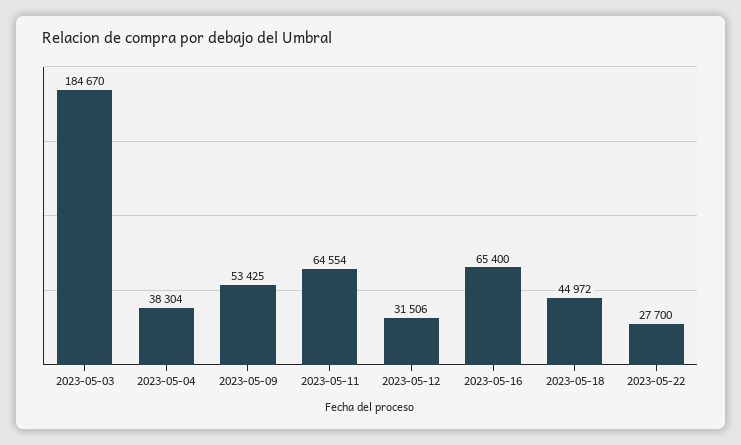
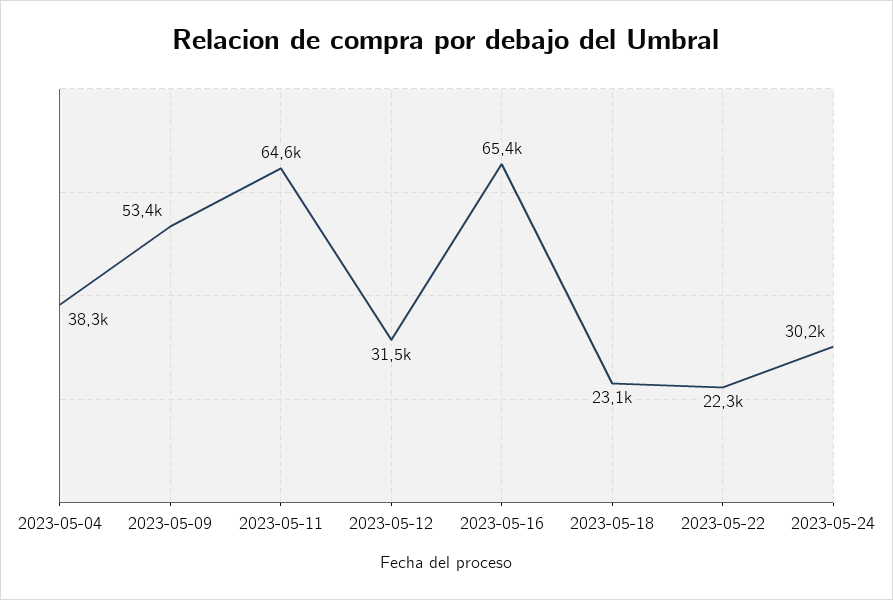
2023-05-03: 184670 -> none
2023-05-18: 44972 -> 23100
2023-05-22: 27700 -> 22300
2023-05-24: none -> 30200

